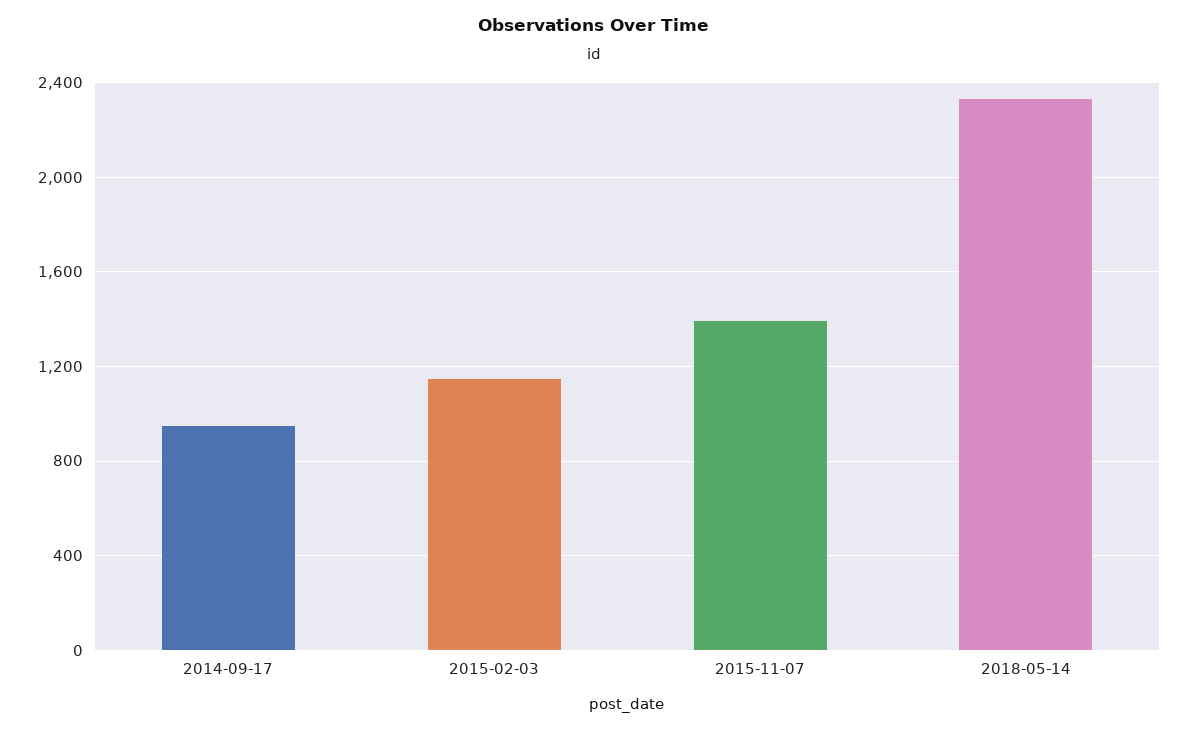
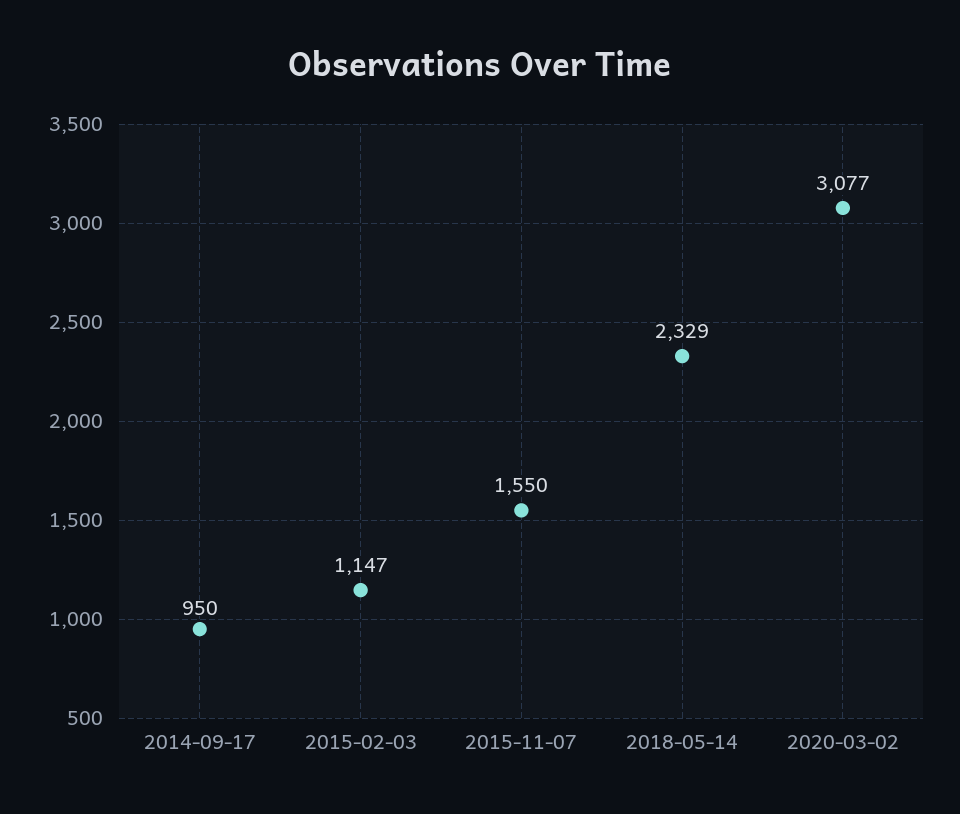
2015-11-07: 1400 -> 1550
2020-03-02: none -> 3077

